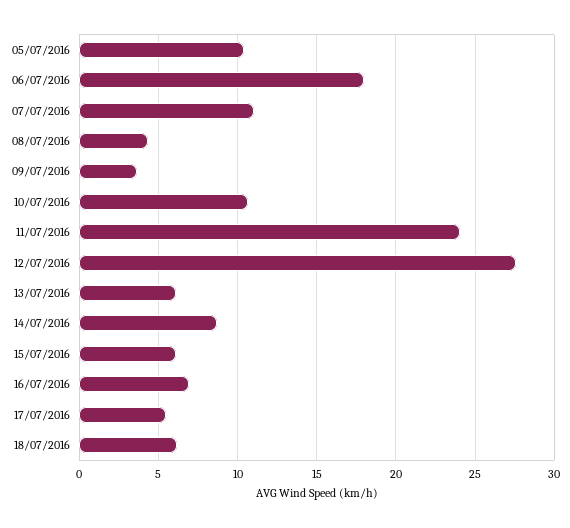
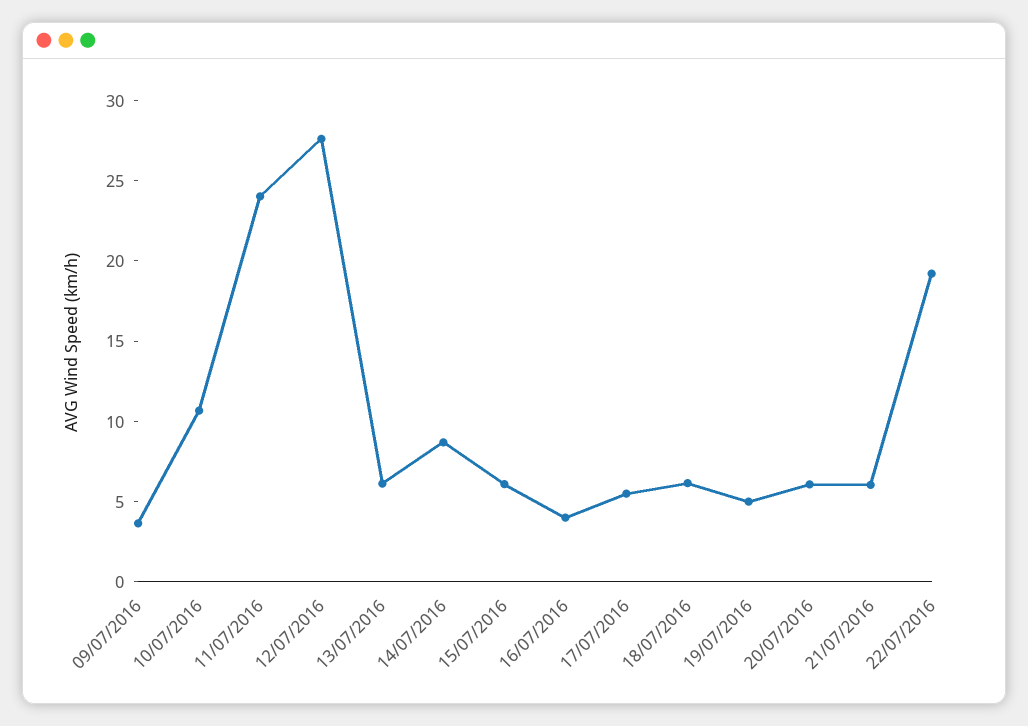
05/07/2016: 10.5 -> none
06/07/2016: 18 -> none
07/07/2016: 11 -> none
08/07/2016: 4.5 -> none
16/07/2016: 7 -> 4
19/07/2016: none -> 5
20/07/2016: none -> 6
21/07/2016: none -> 6
22/07/2016: none -> 19

